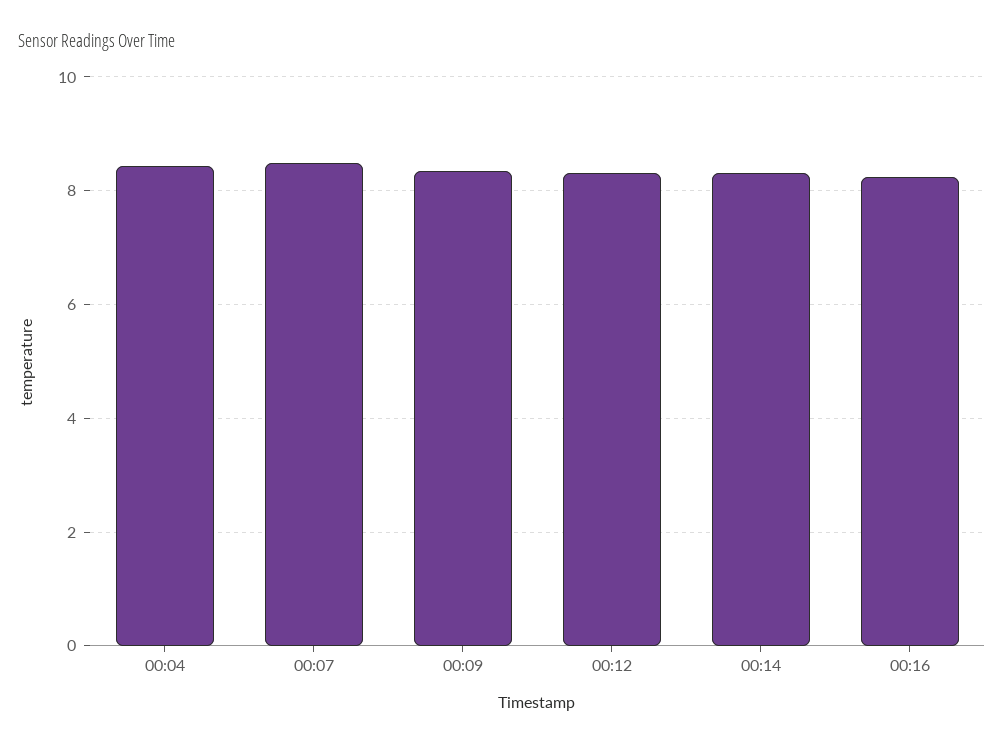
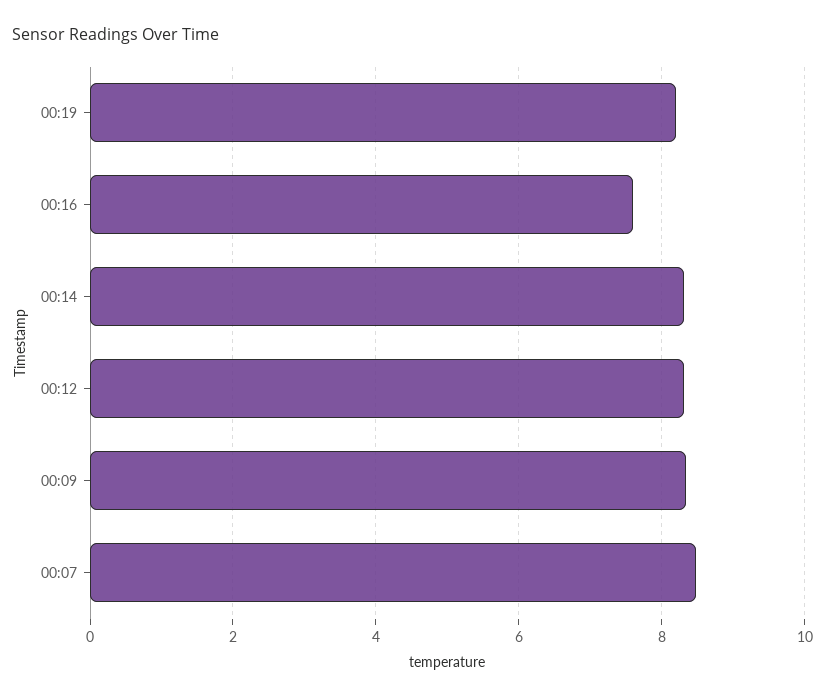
00:04: 8.4 -> none
00:16: 8.2 -> 7.6
00:19: none -> 8.2

